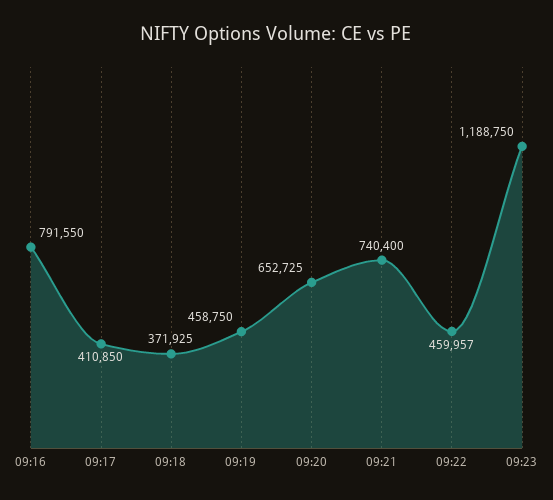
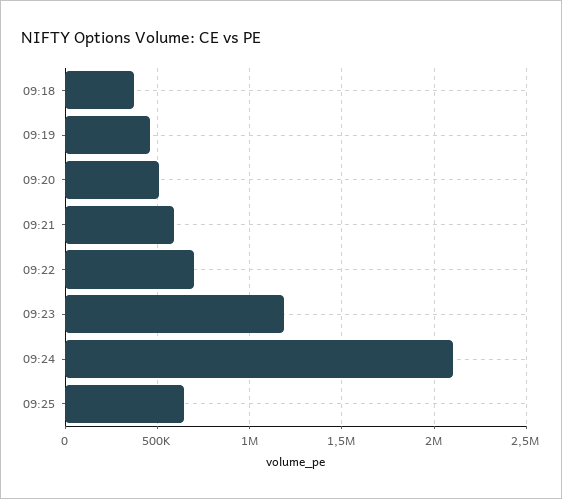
09:16: 791550 -> none
09:17: 410850 -> none
09:20: 652725 -> 500000
09:21: 740400 -> 600000
09:22: 459957 -> 700000
09:24: none -> 2100000
09:25: none -> 650000

